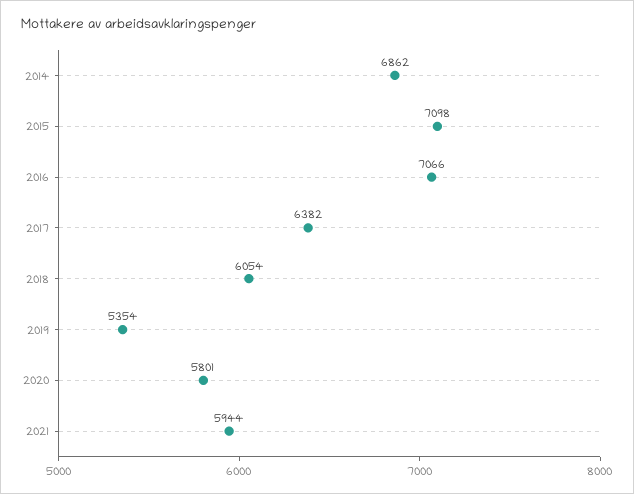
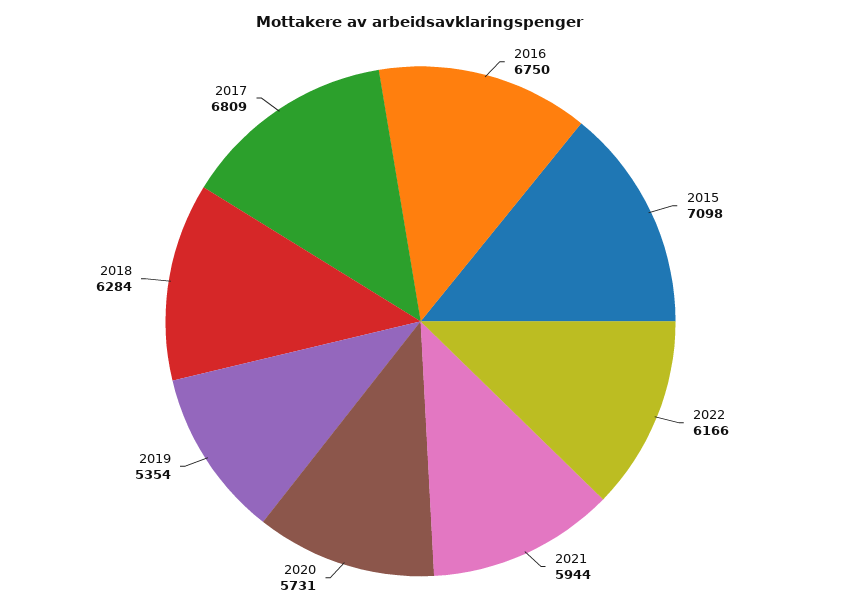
2014: 6862 -> none
2016: 7066 -> 6750
2017: 6382 -> 6809
2018: 6054 -> 6284
2020: 5801 -> 5731
2022: none -> 6166

